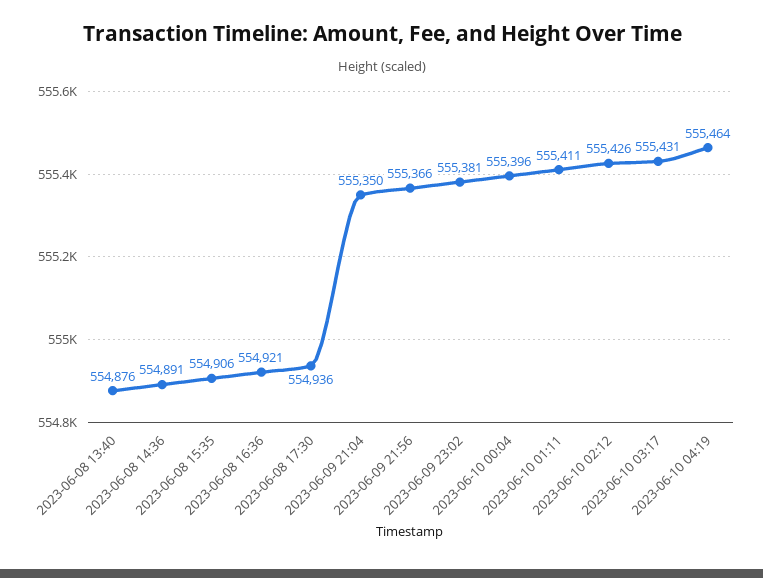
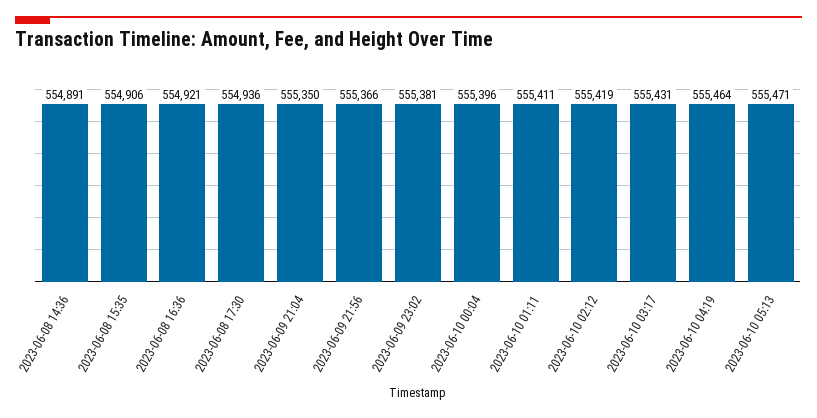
2023-06-08 13:40: 554876 -> none
2023-06-10 02:12: 555426 -> 555419
2023-06-10 05:13: none -> 555471

